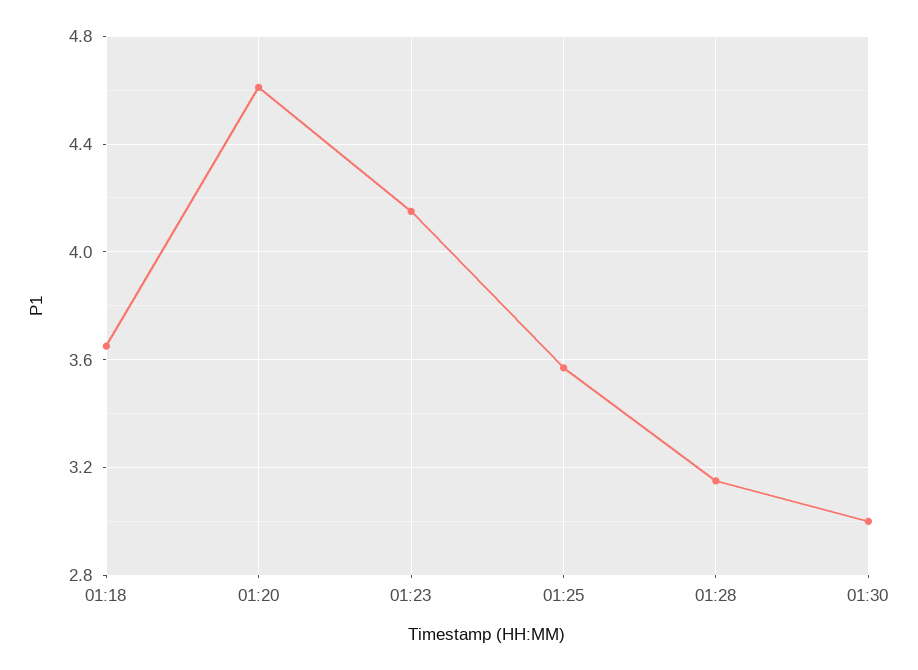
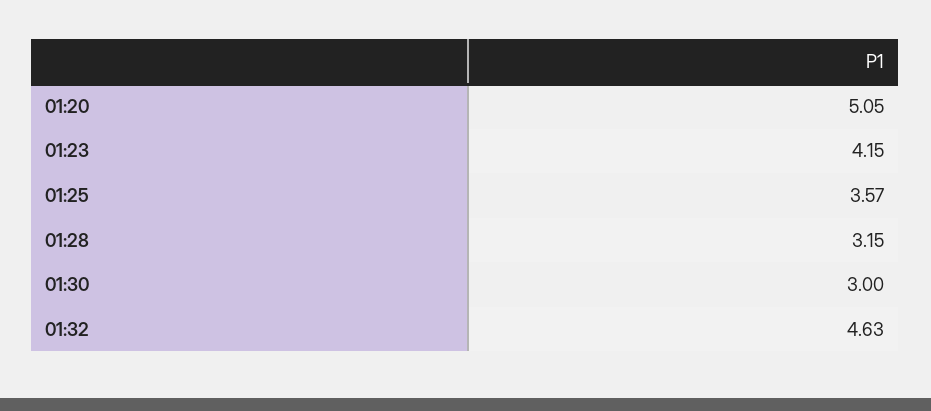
01:18: 3.65 -> none
01:20: 4.6 -> 5.05
01:32: none -> 4.63

